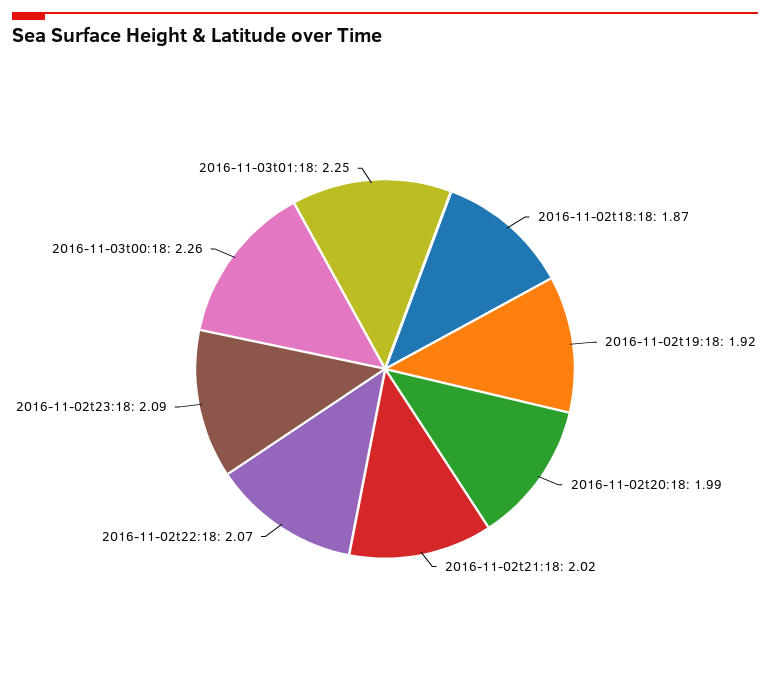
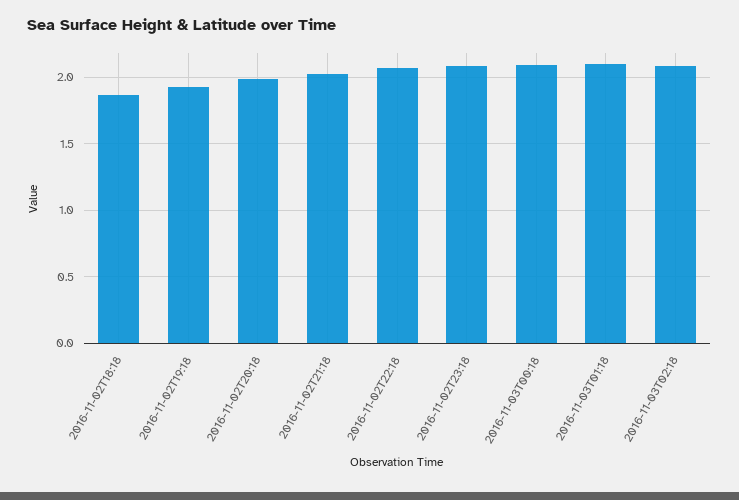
2016-11-03t00:18: 2.26 -> 2.1
2016-11-03t01:18: 2.25 -> 2.1
2016-11-03T02:18: none -> 2.1

